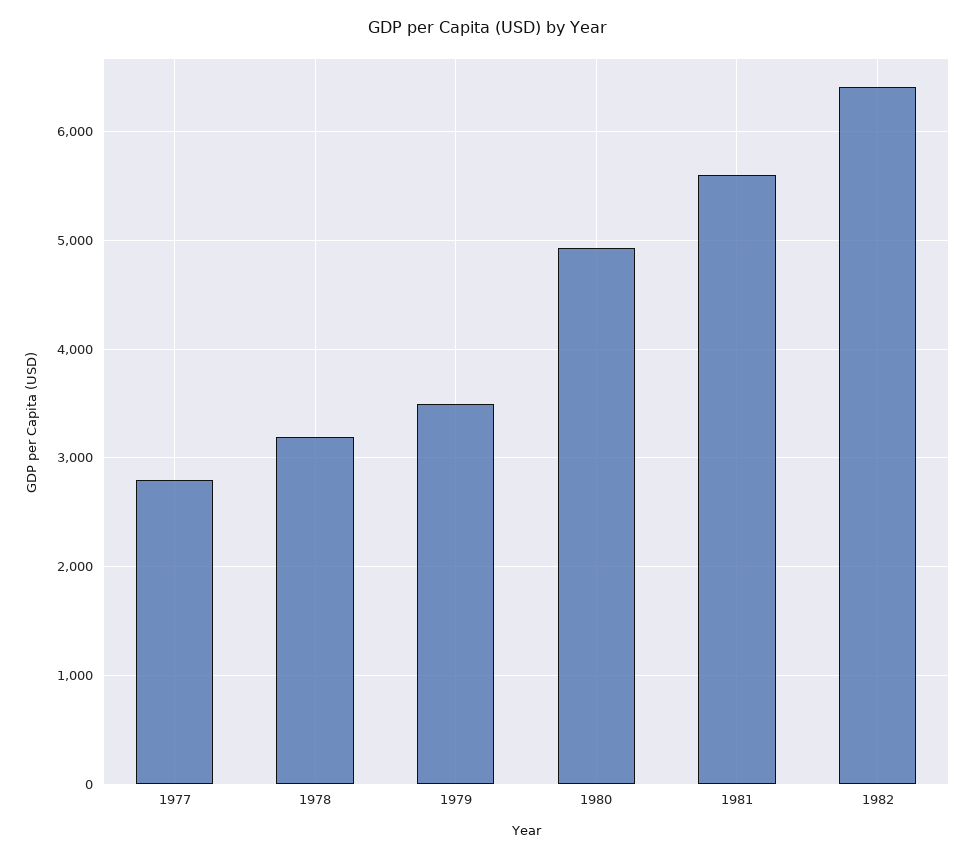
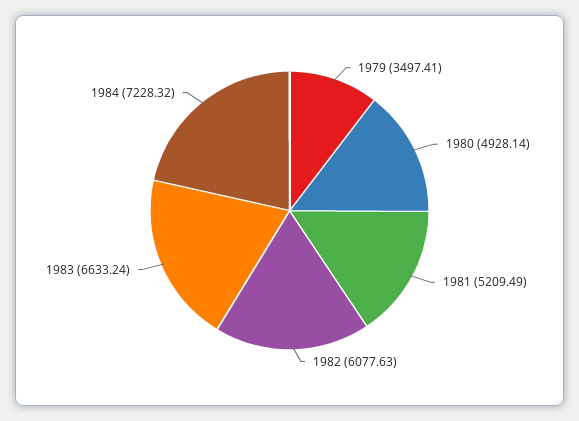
1977: 2800 -> none
1978: 3200 -> none
1981: 5600 -> 5209.49
1982: 6400 -> 6077.63
1983: none -> 6633.24
1984: none -> 7228.32

